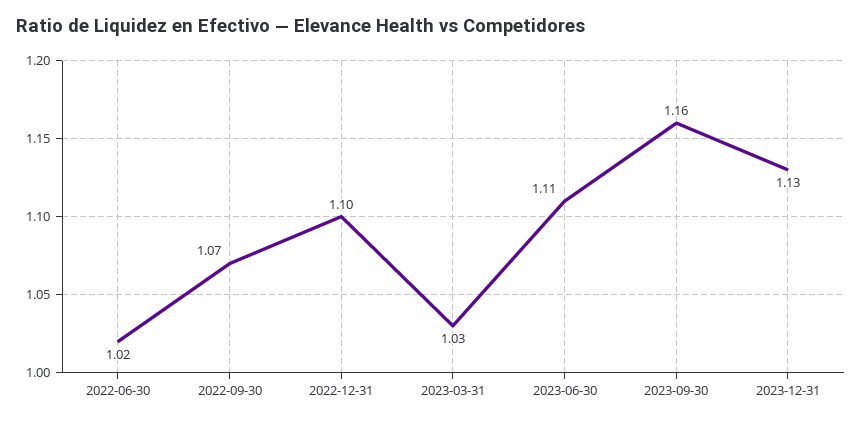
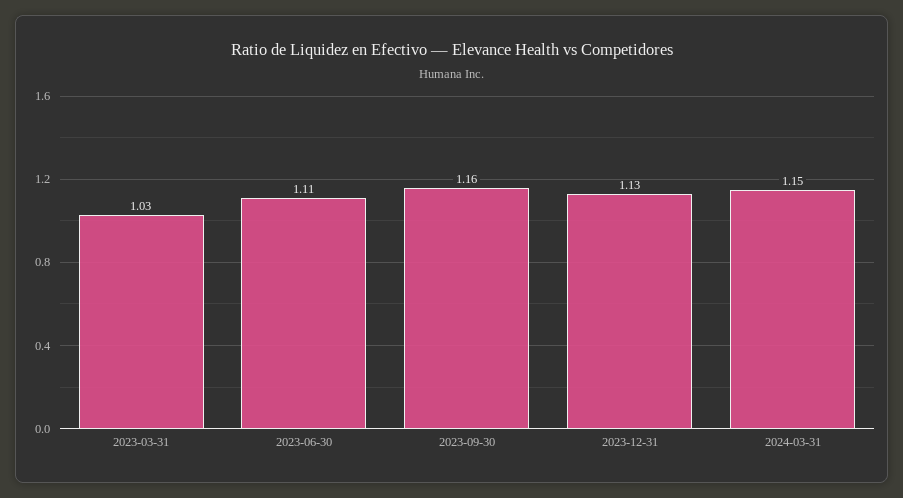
2022-06-30: 1.02 -> none
2022-09-30: 1.07 -> none
2022-12-31: 1.1 -> none
2024-03-31: none -> 1.15

